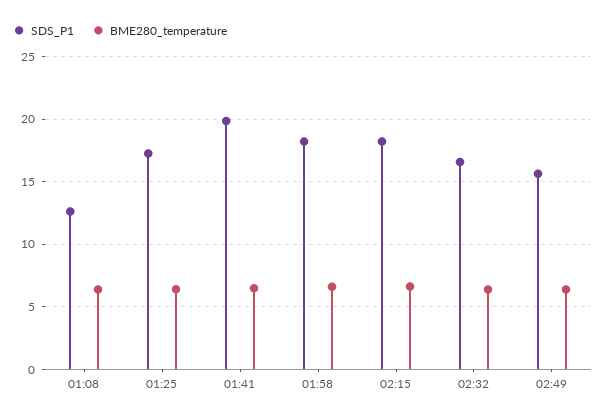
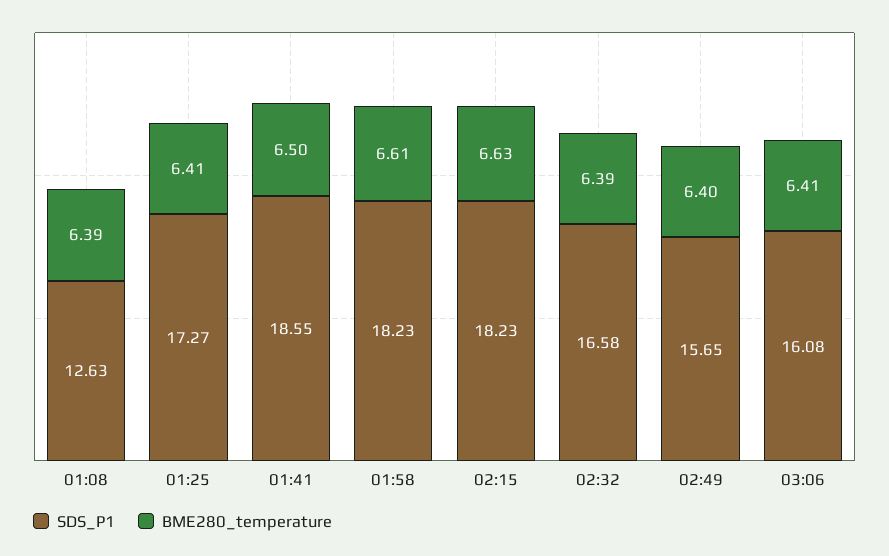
SDS_P1, 01:41: 20 -> 18.55
SDS_P1, 03:06: none -> 16.08
BME280_temperature, 03:06: none -> 6.41

